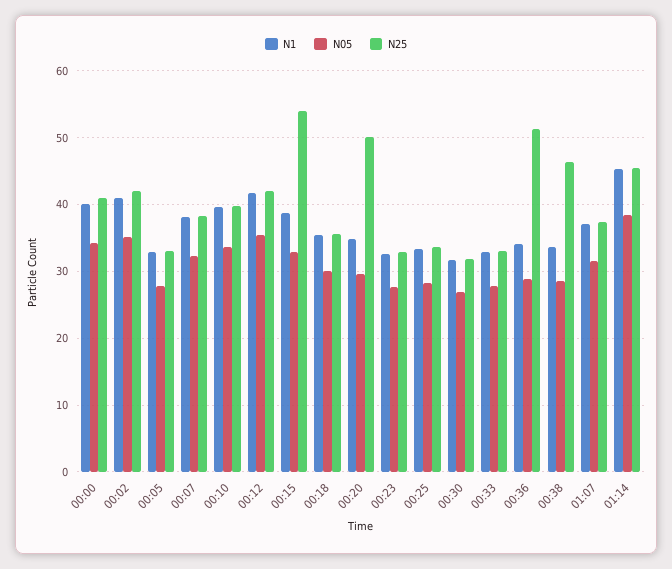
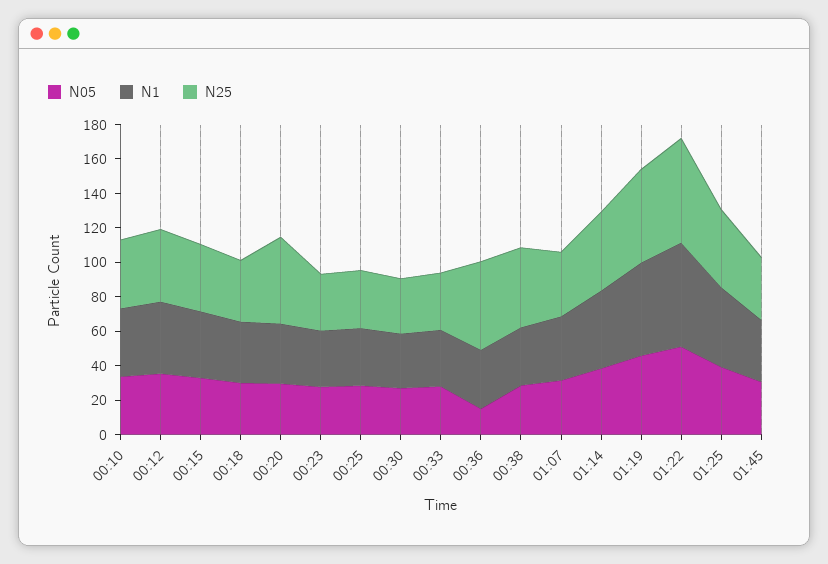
N1, 00:00: 40 -> none
N05, 00:00: 34 -> none
N25, 00:00: 41 -> none
N1, 00:02: 41 -> none
N05, 00:02: 35 -> none
N25, 00:02: 42 -> none
N1, 00:05: 33 -> none
N05, 00:05: 28 -> none
N25, 00:05: 33 -> none
N1, 00:07: 38 -> none
N05, 00:07: 32 -> none
N25, 00:07: 38 -> none
N25, 00:15: 54 -> 40
N05, 00:36: 29 -> 15
N05, 01:19: none -> 45
N1, 01:19: none -> 55
N25, 01:19: none -> 55
N05, 01:22: none -> 50
N1, 01:22: none -> 60
N25, 01:22: none -> 60
N05, 01:25: none -> 40
N1, 01:25: none -> 45
N25, 01:25: none -> 45
N05, 01:45: none -> 30
N1, 01:45: none -> 35
N25, 01:45: none -> 35

